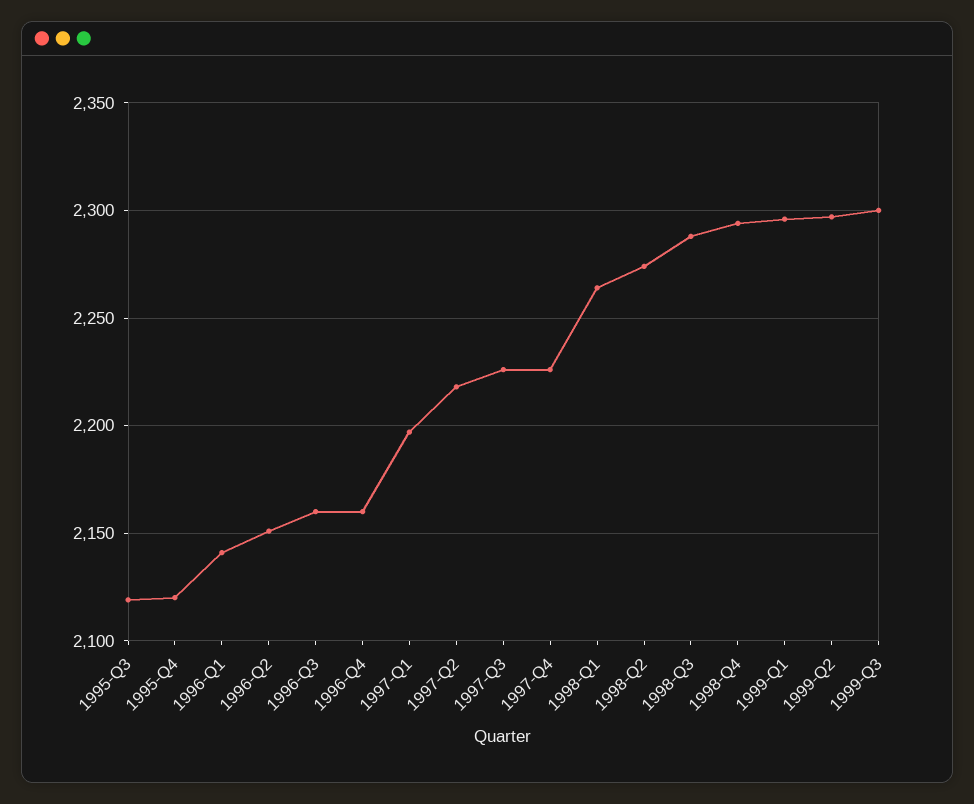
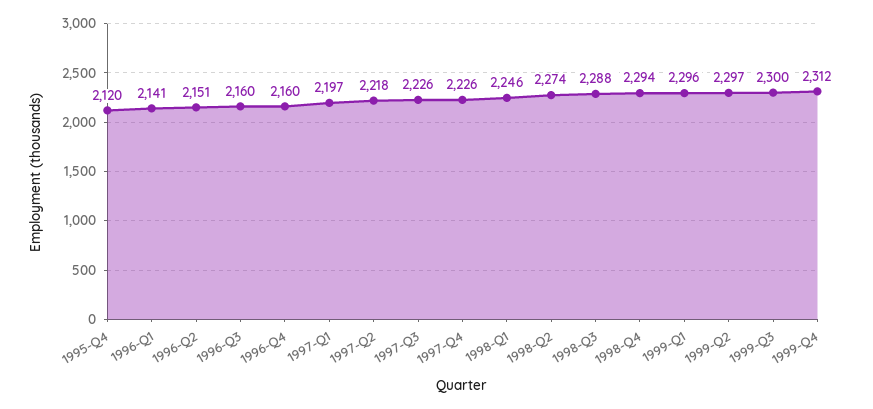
1995-Q3: 2120 -> none
1998-Q1: 2265 -> 2246
1999-Q4: none -> 2312

